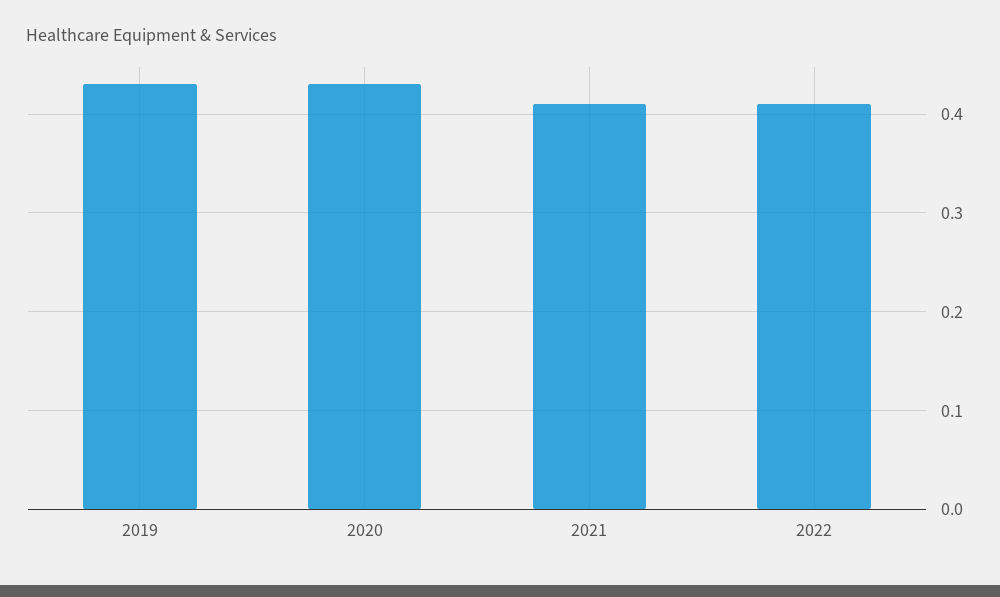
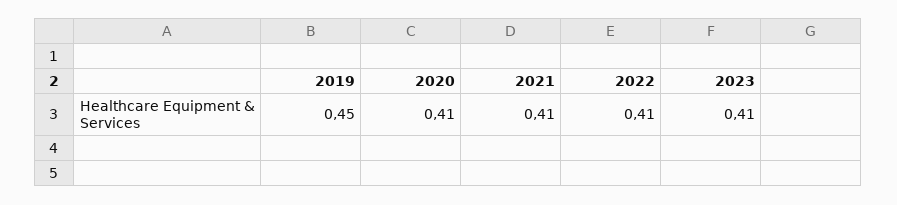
2019: 0.43 -> 0.45
2020: 0.43 -> 0.41
2023: none -> 0.41

